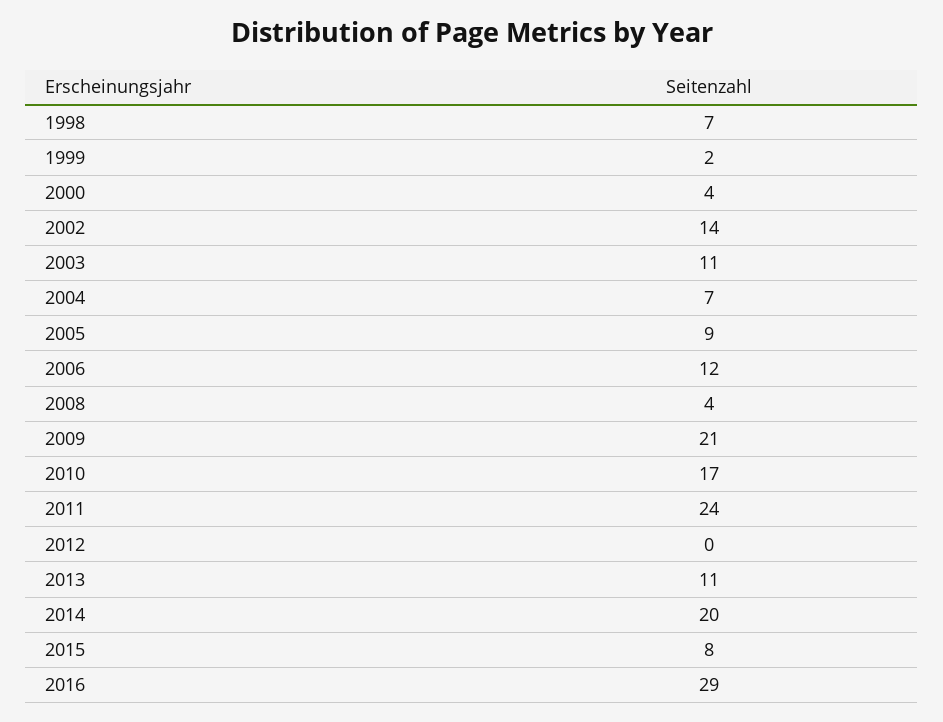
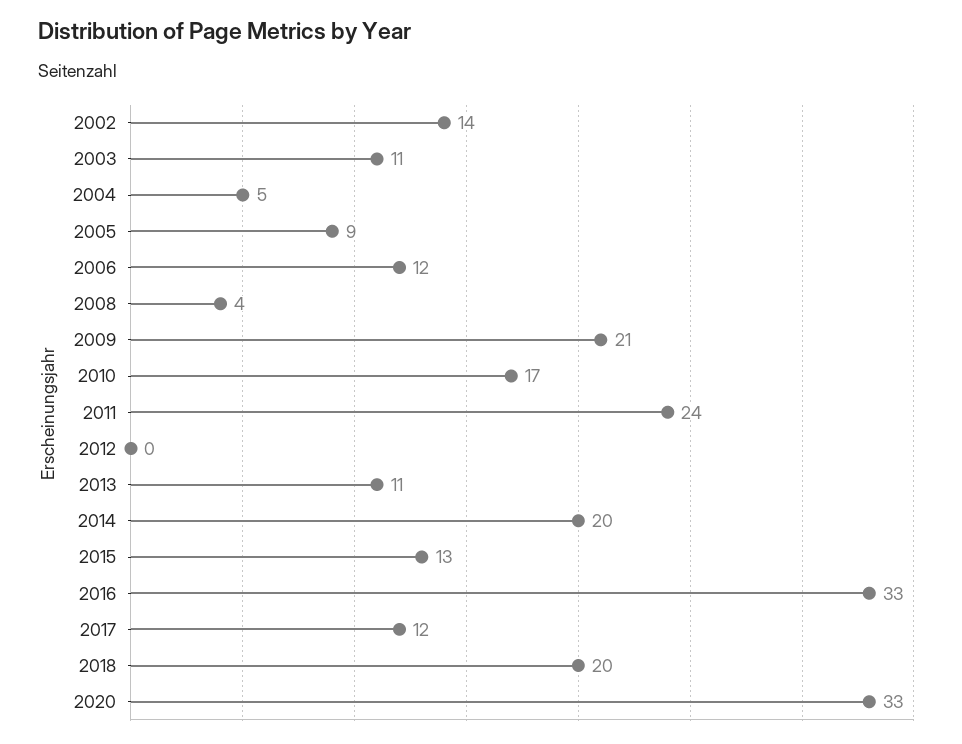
1998: 7 -> none
1999: 2 -> none
2000: 4 -> none
2004: 7 -> 5
2015: 8 -> 13
2016: 29 -> 33
2017: none -> 12
2018: none -> 20
2020: none -> 33

